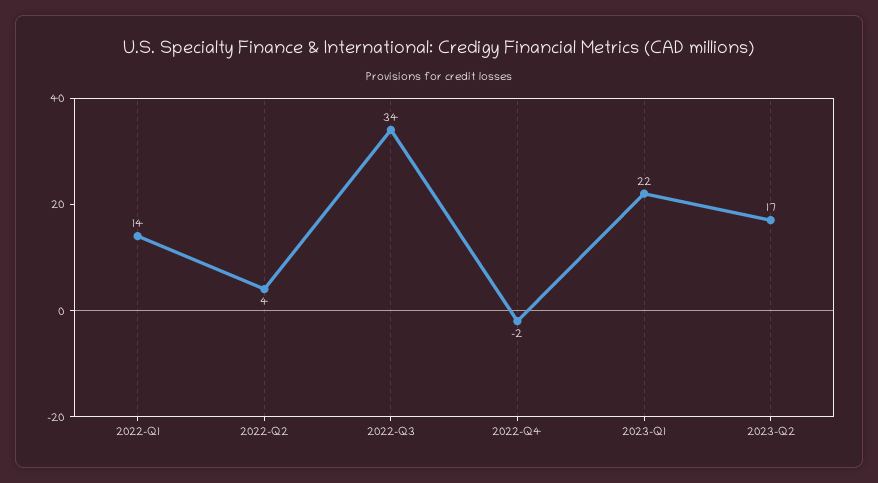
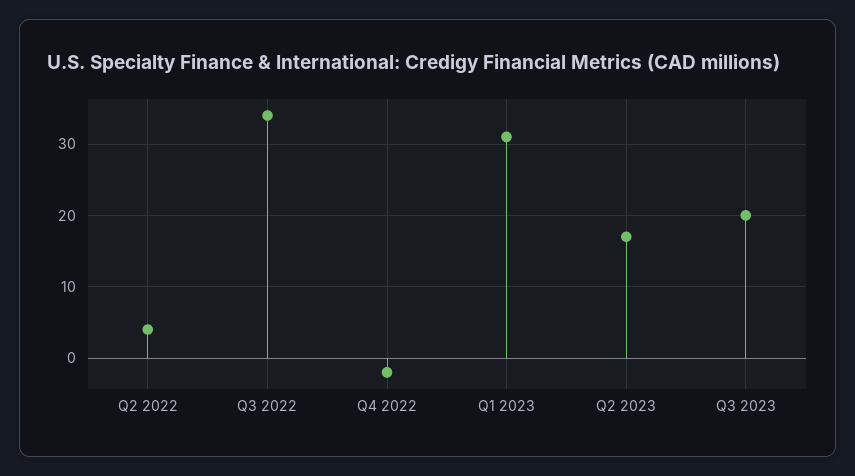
2022-Q1: 14 -> none
2023-Q1: 22 -> 31
Q3 2023: none -> 20

